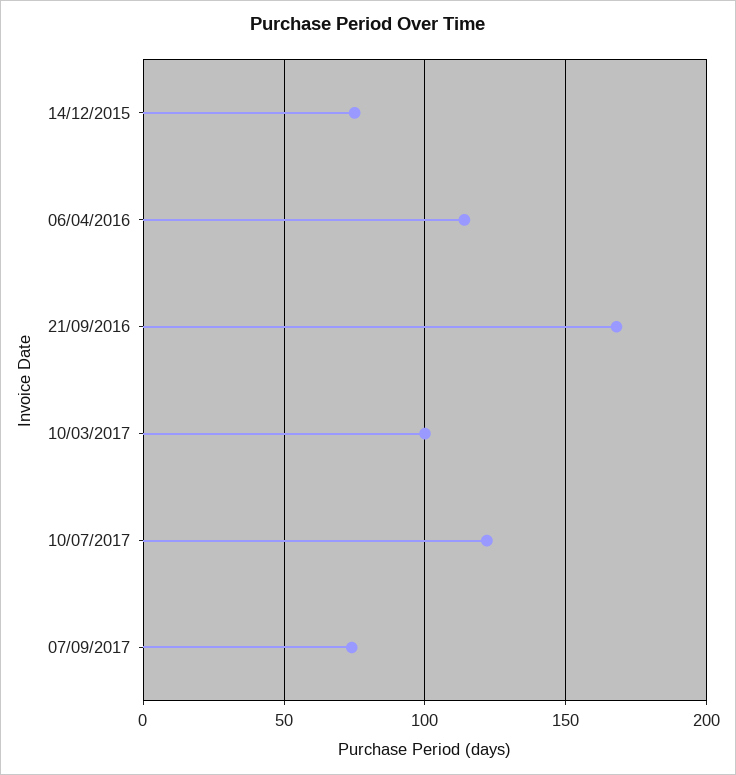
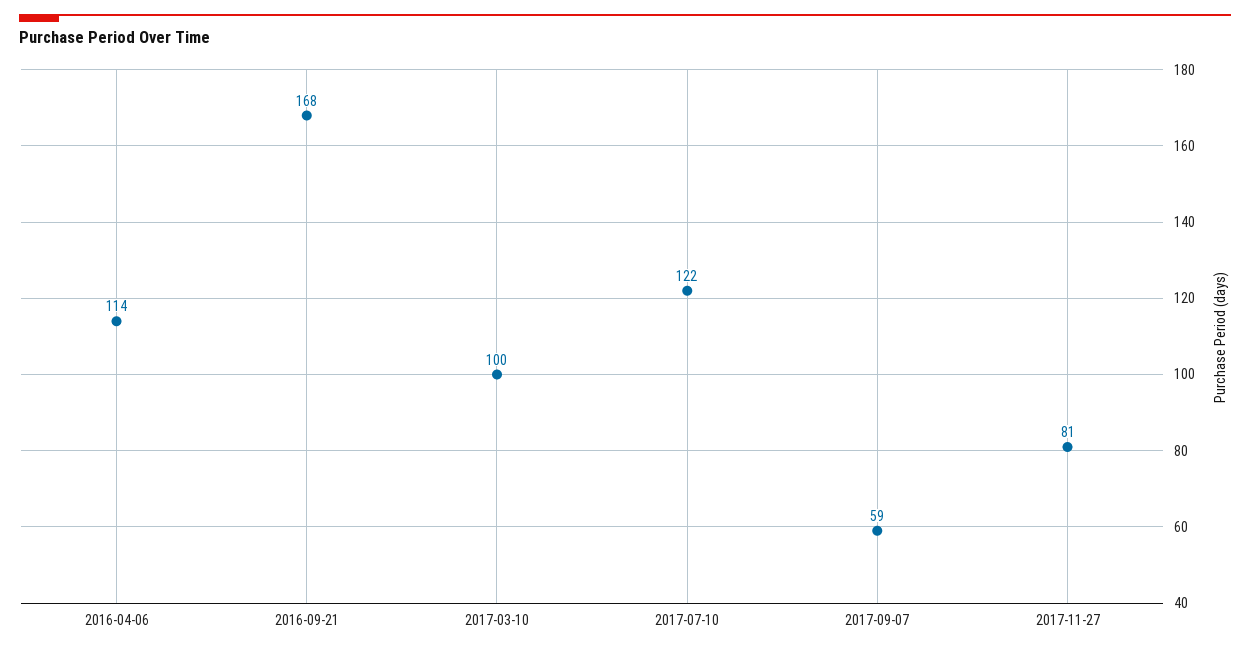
14/12/2015: 75 -> none
07/09/2017: 75 -> 59
2017-11-27: none -> 81

